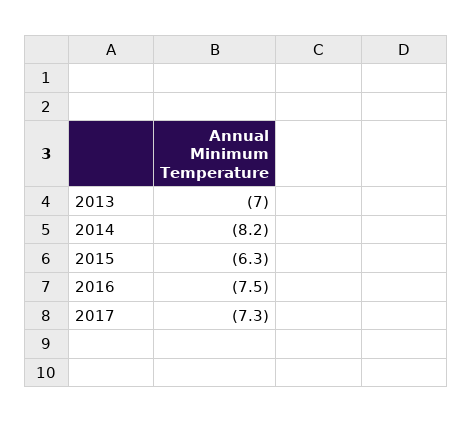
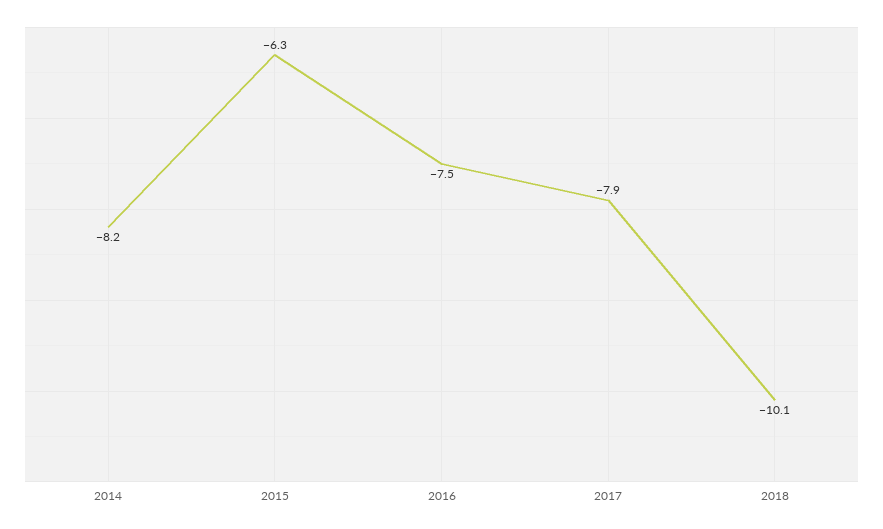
2013: -7 -> none
2017: -7.3 -> -7.9
2018: none -> -10.1

